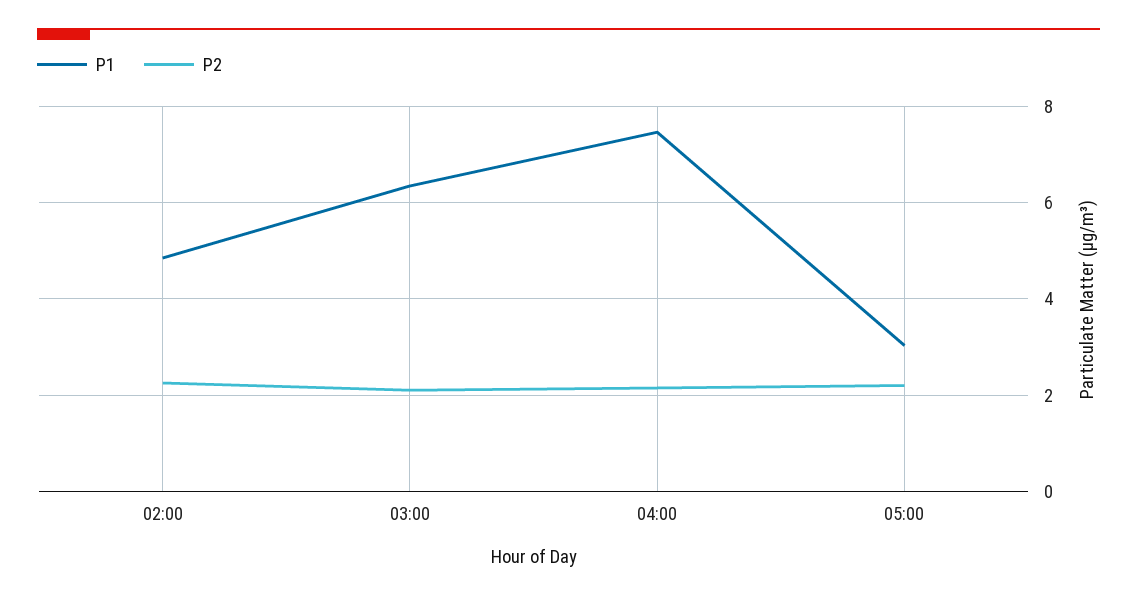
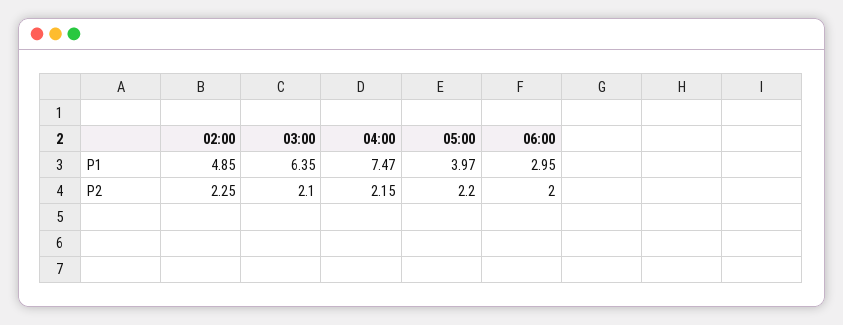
P1, 05:00: 3 -> 3.97
P1, 06:00: none -> 2.95
P2, 06:00: none -> 2

